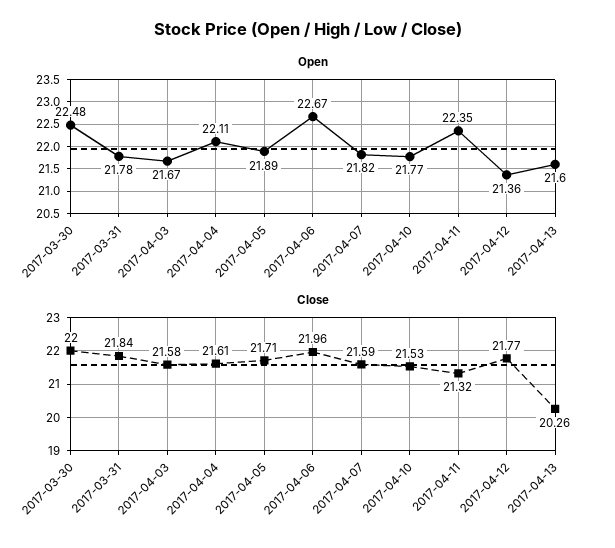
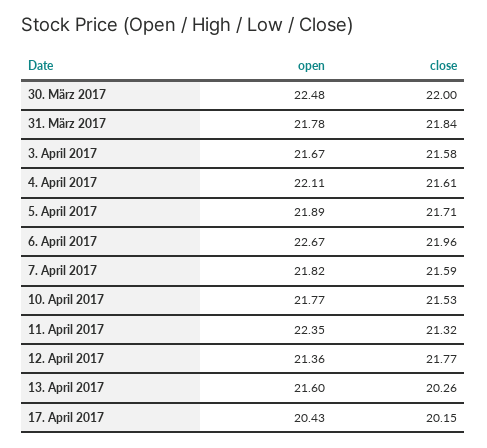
Open, 17. April 2017: none -> 20.43
Close, 17. April 2017: none -> 20.15

